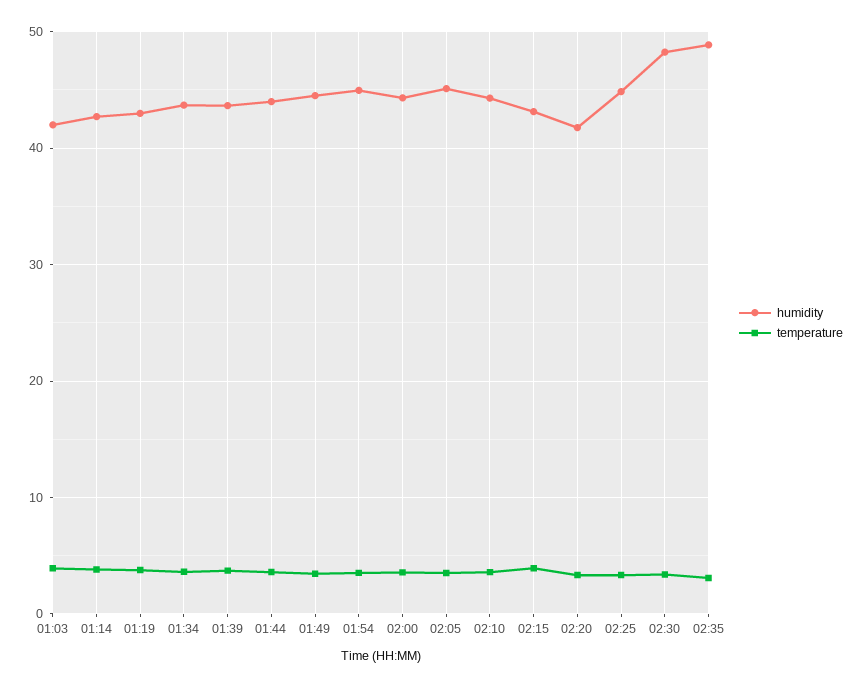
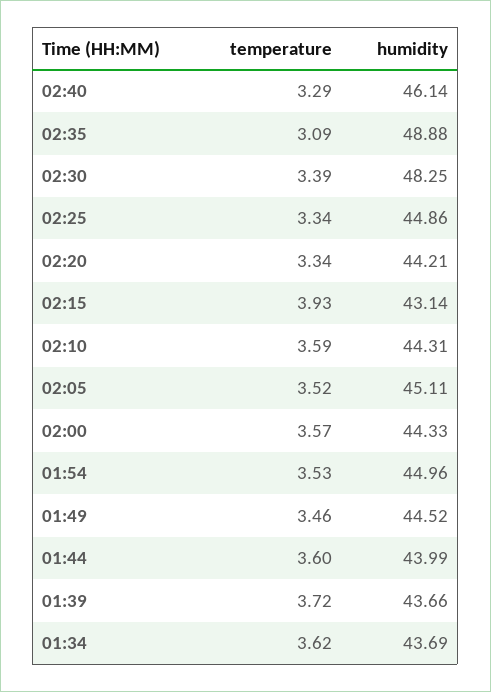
humidity, 01:03: 42 -> none
temperature, 01:03: 4 -> none
humidity, 01:14: 43 -> none
temperature, 01:14: 4 -> none
humidity, 01:19: 43 -> none
temperature, 01:19: 4 -> none
humidity, 02:20: 42 -> 44.21
temperature, 02:40: none -> 3.29
humidity, 02:40: none -> 46.14

